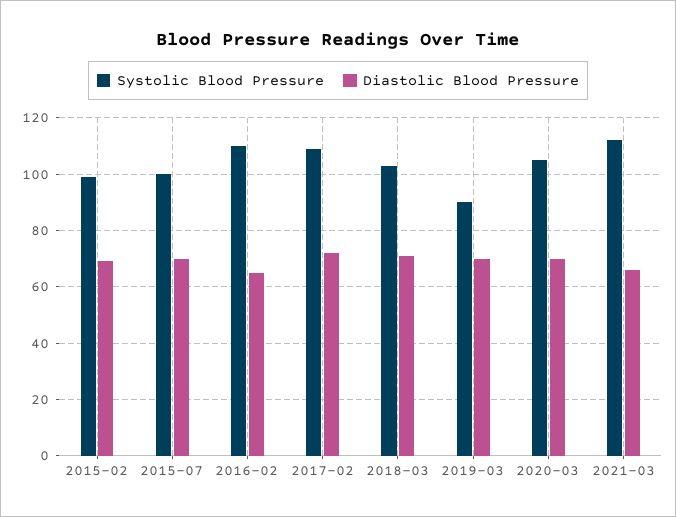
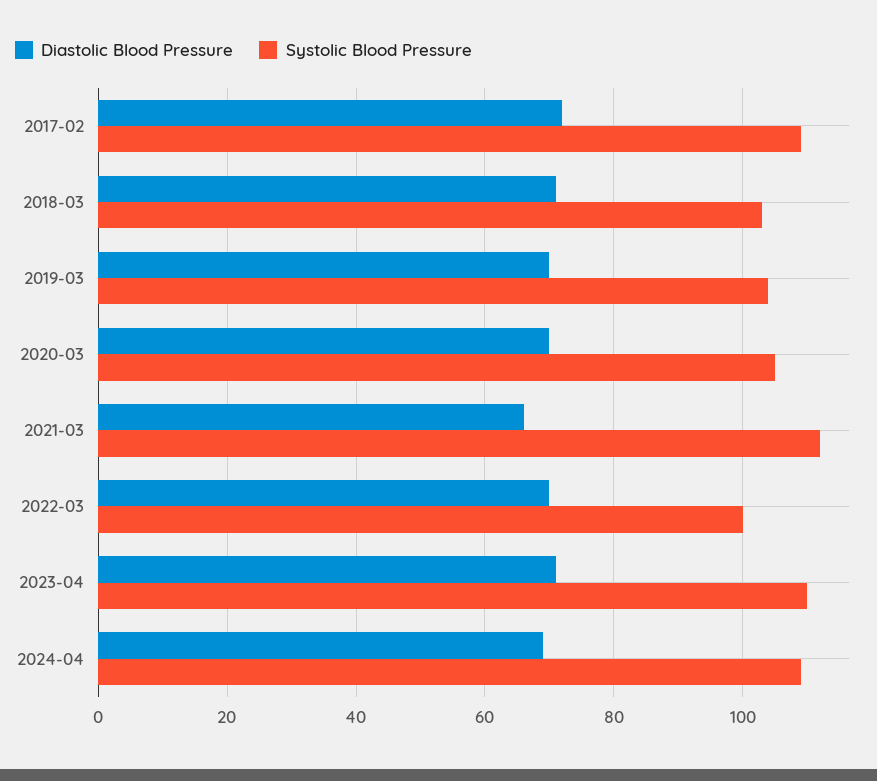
Systolic Blood Pressure, 2015-02: 100 -> none
Diastolic Blood Pressure, 2015-02: 70 -> none
Systolic Blood Pressure, 2015-07: 100 -> none
Diastolic Blood Pressure, 2015-07: 70 -> none
Systolic Blood Pressure, 2016-02: 110 -> none
Diastolic Blood Pressure, 2016-02: 65 -> none
Systolic Blood Pressure, 2019-03: 90 -> 105
Diastolic Blood Pressure, 2022-03: none -> 70
Systolic Blood Pressure, 2022-03: none -> 100
Diastolic Blood Pressure, 2023-04: none -> 70
Systolic Blood Pressure, 2023-04: none -> 110
Diastolic Blood Pressure, 2024-04: none -> 70
Systolic Blood Pressure, 2024-04: none -> 110

